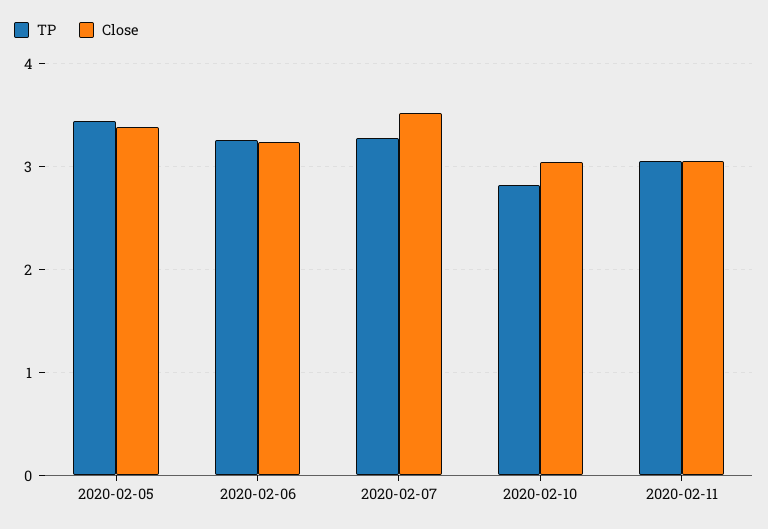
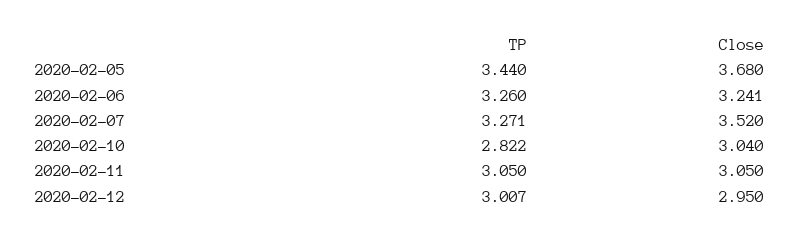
Close, 2020-02-05: 3.4 -> 3.68
TP, 2020-02-12: none -> 3.007
Close, 2020-02-12: none -> 2.95

